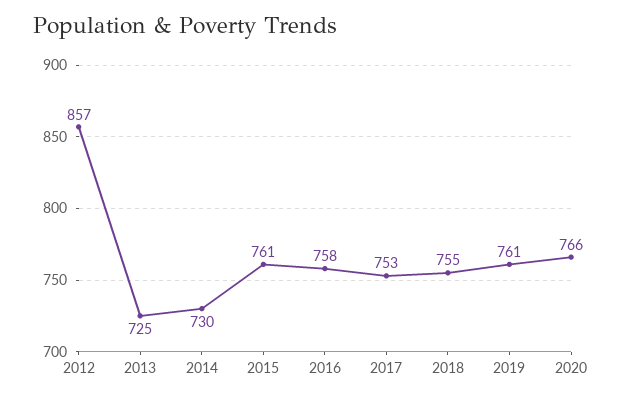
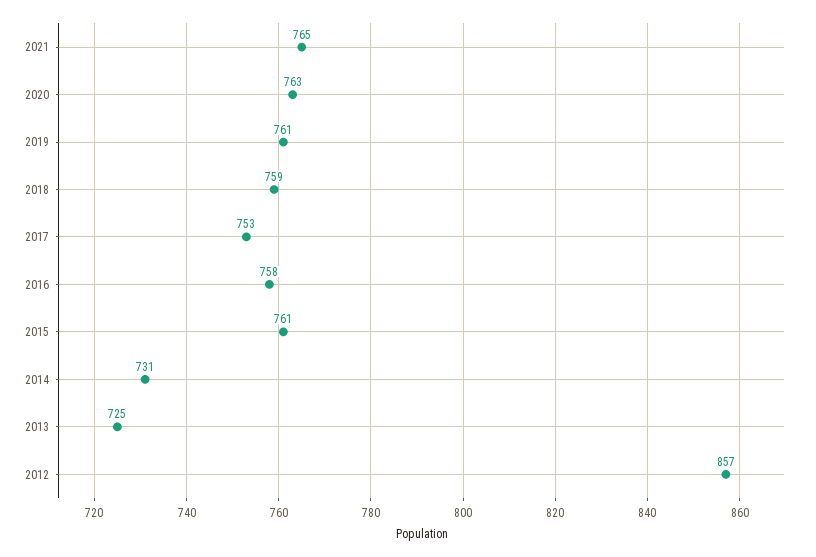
2014: 730 -> 731
2018: 755 -> 759
2020: 766 -> 763
2021: none -> 765

